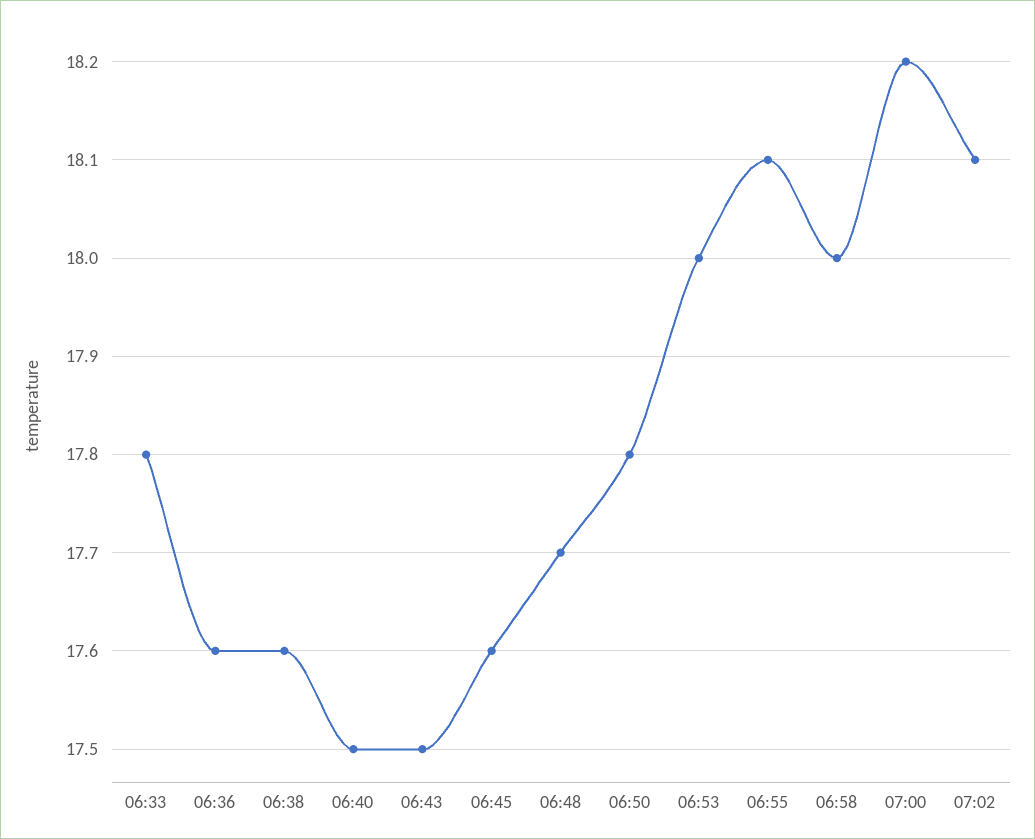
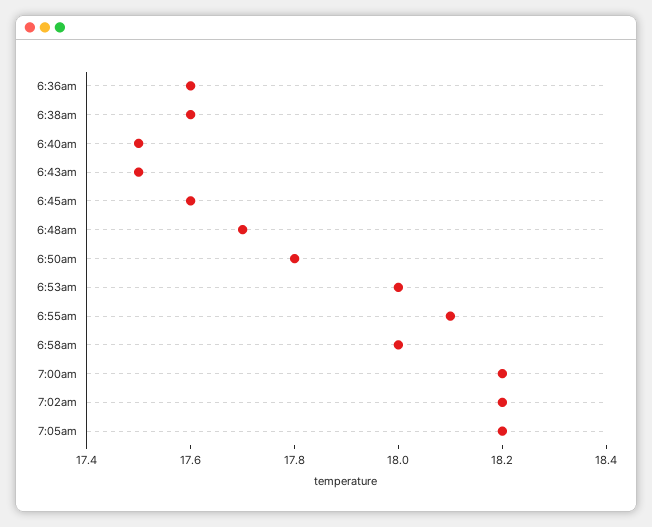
06:33: 17.8 -> none
07:02: 18.1 -> 18.2
7:05am: none -> 18.2

